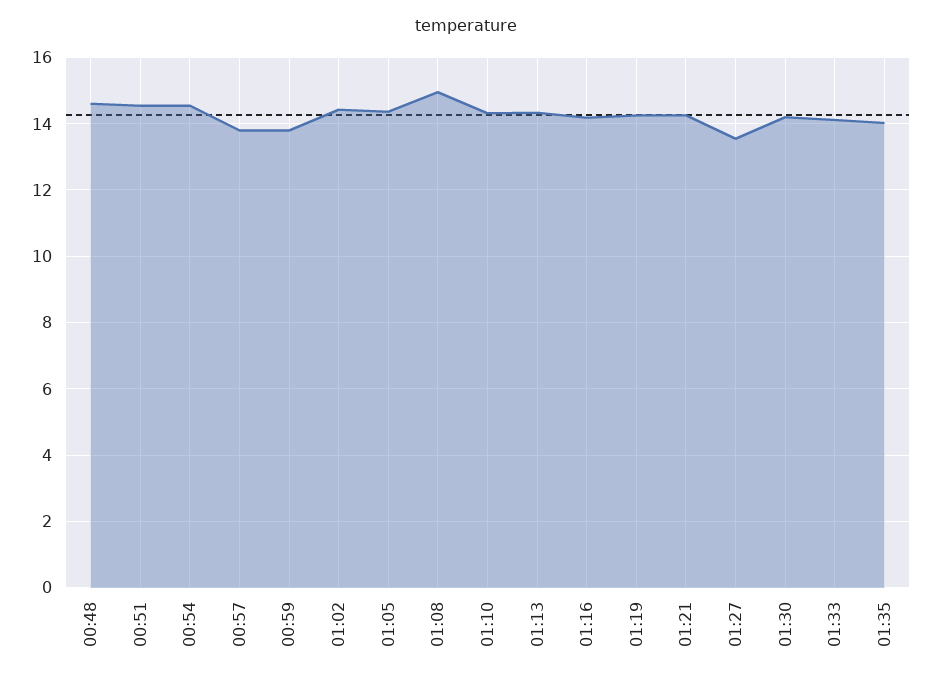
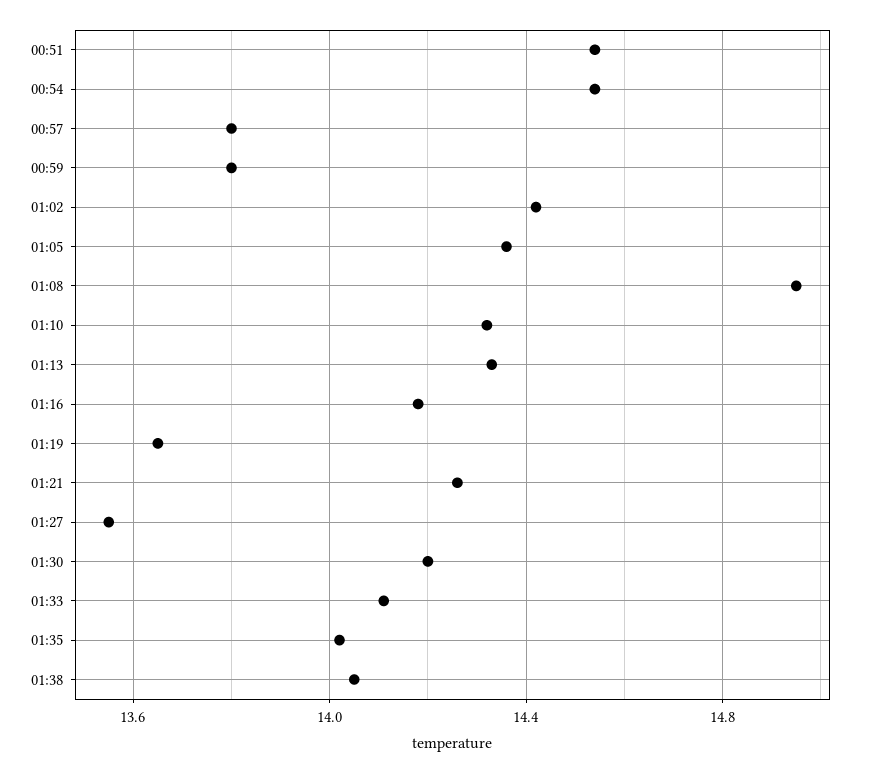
00:48: 14.6 -> none
01:19: 14.2 -> 13.65
01:38: none -> 14.05

